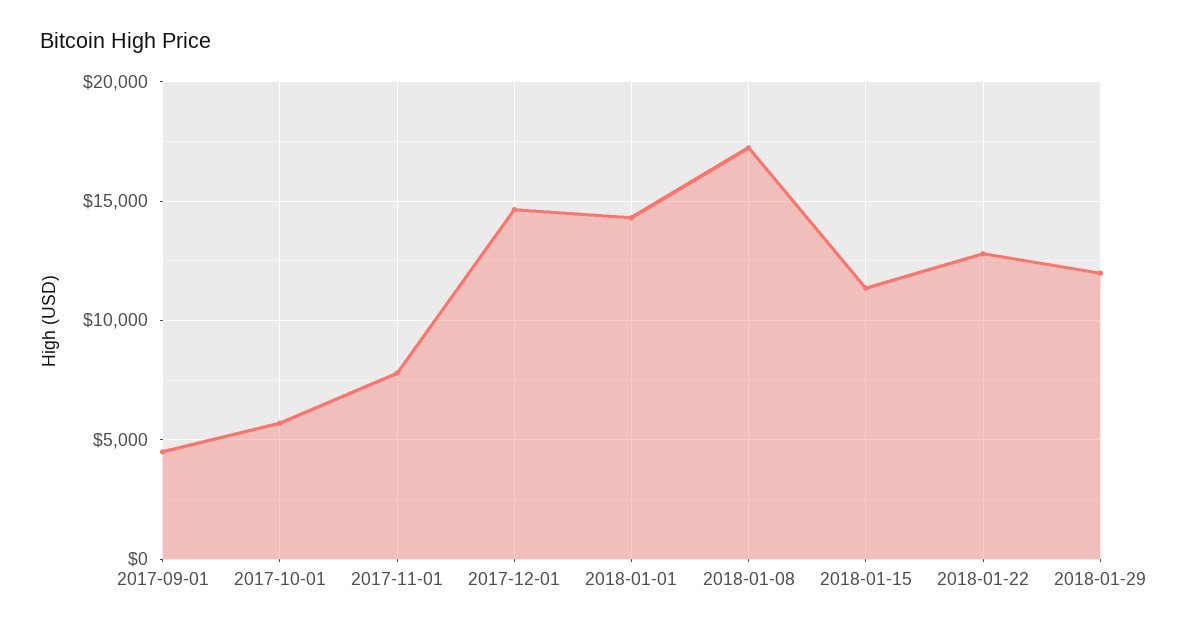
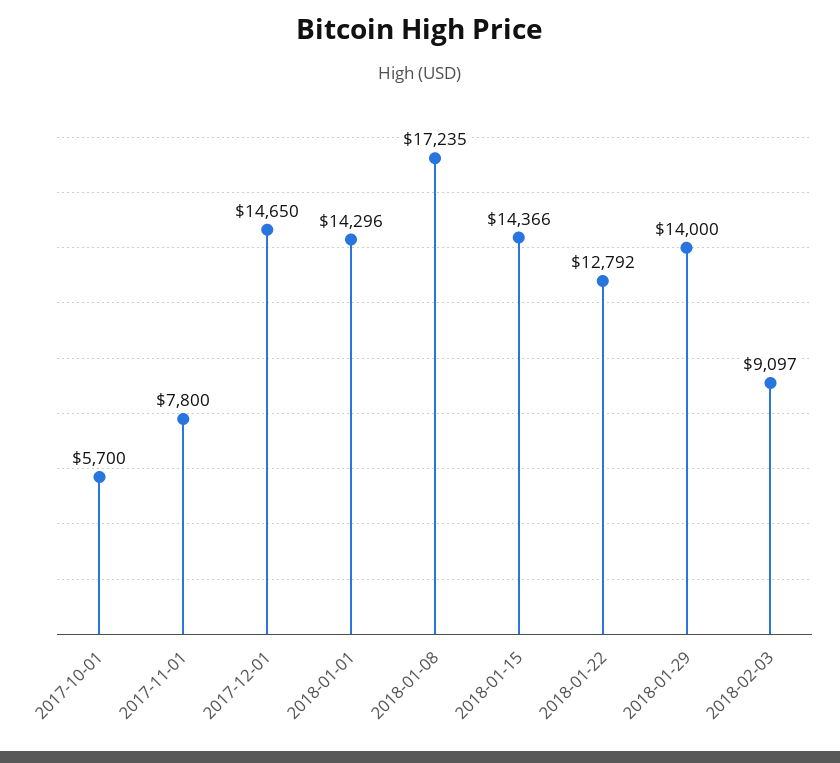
2017-09-01: 4500 -> none
2018-01-15: 11500 -> 14366
2018-01-29: 12000 -> 14000
2018-02-03: none -> 9097

